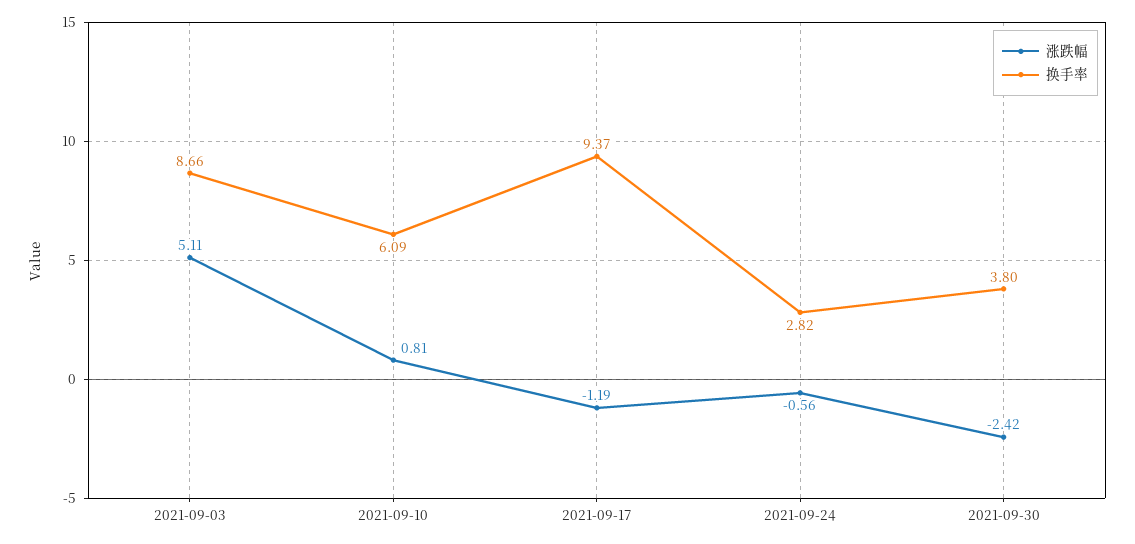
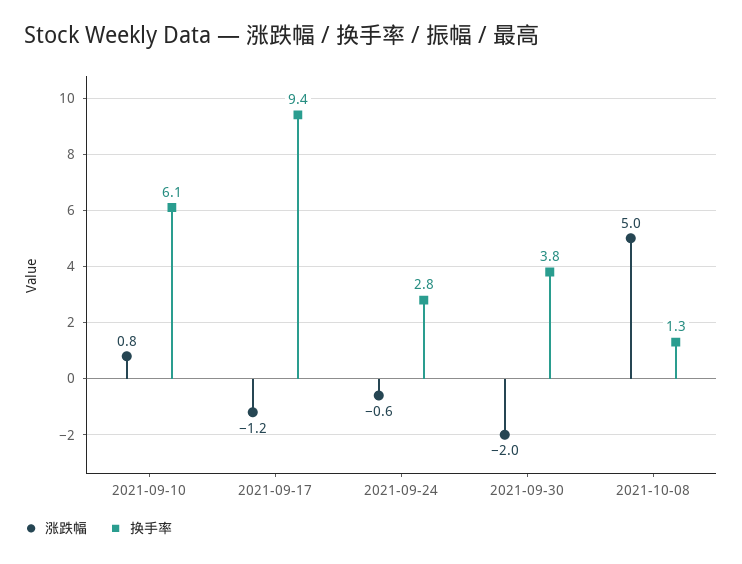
涨跌幅, 2021-09-03: 5.11 -> none
换手率, 2021-09-03: 8.66 -> none
涨跌幅, 2021-09-30: -2.42 -> -2
涨跌幅, 2021-10-08: none -> 5
换手率, 2021-10-08: none -> 1.3

